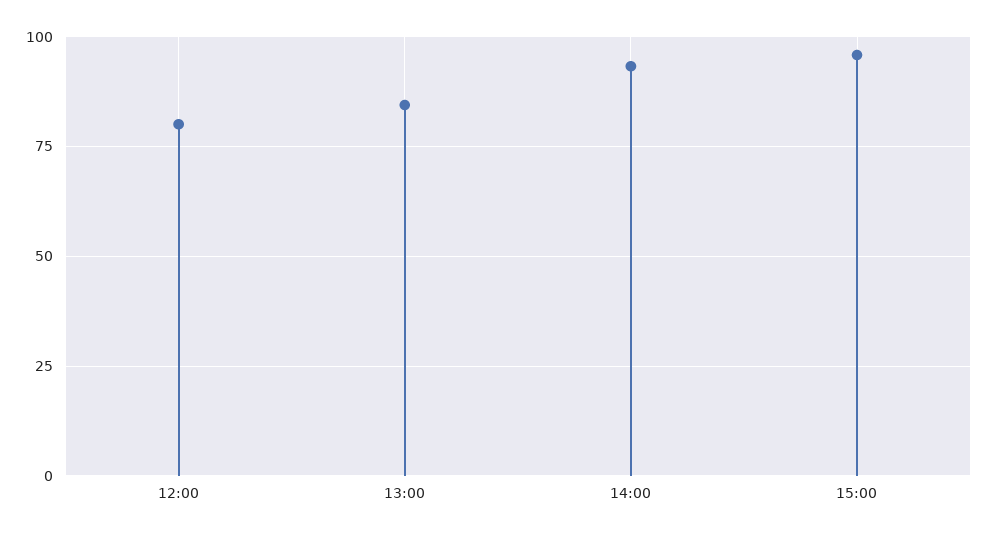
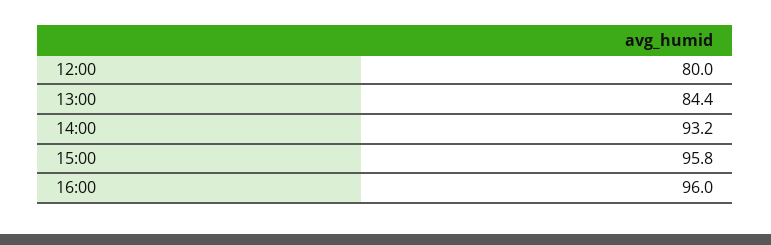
16:00: none -> 96

